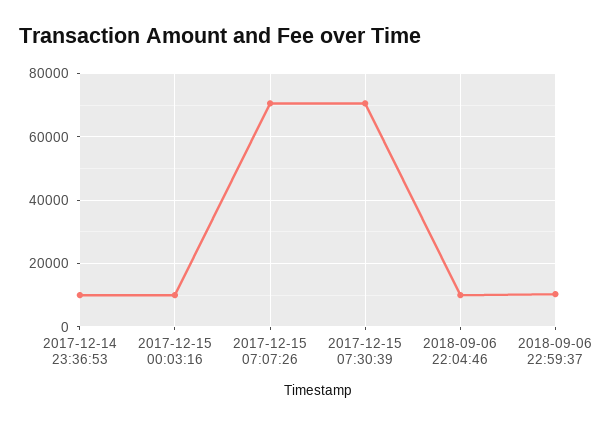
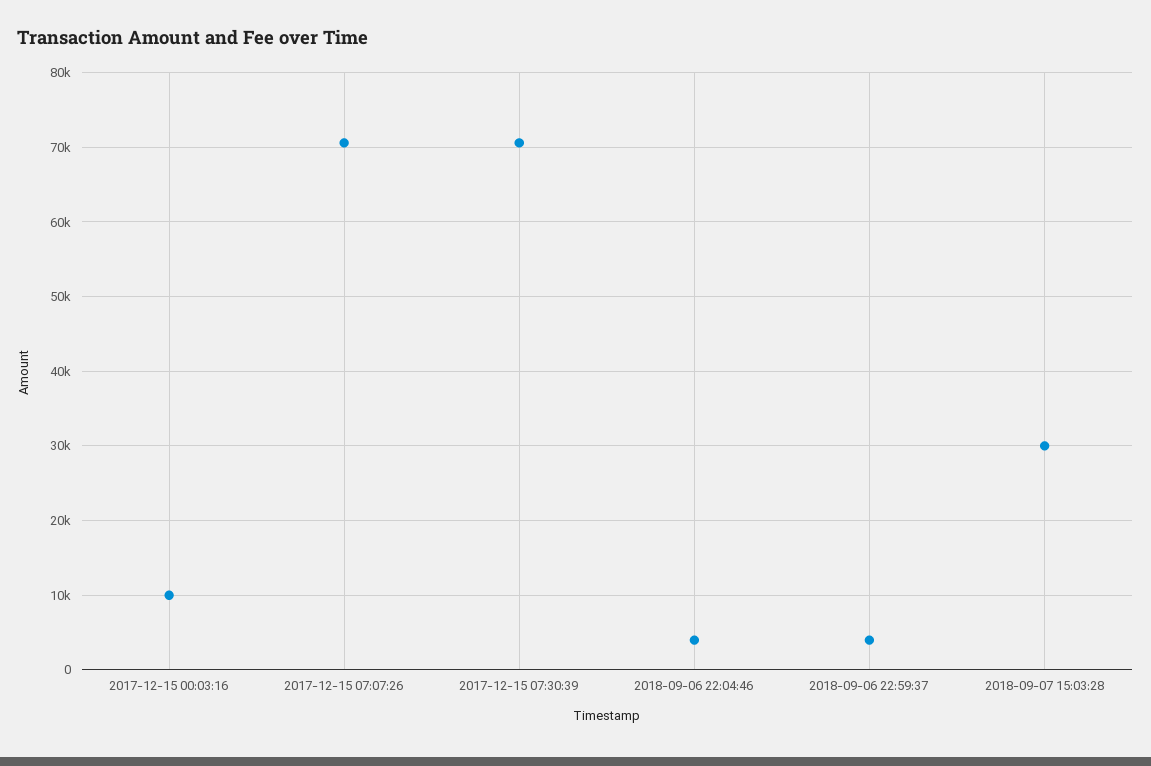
2017-12-14 23:36:53: 10000 -> none
2018-09-06 22:04:46: 10000 -> 4000
2018-09-06 22:59:37: 10000 -> 4000
2018-09-07 15:03:28: none -> 30000

